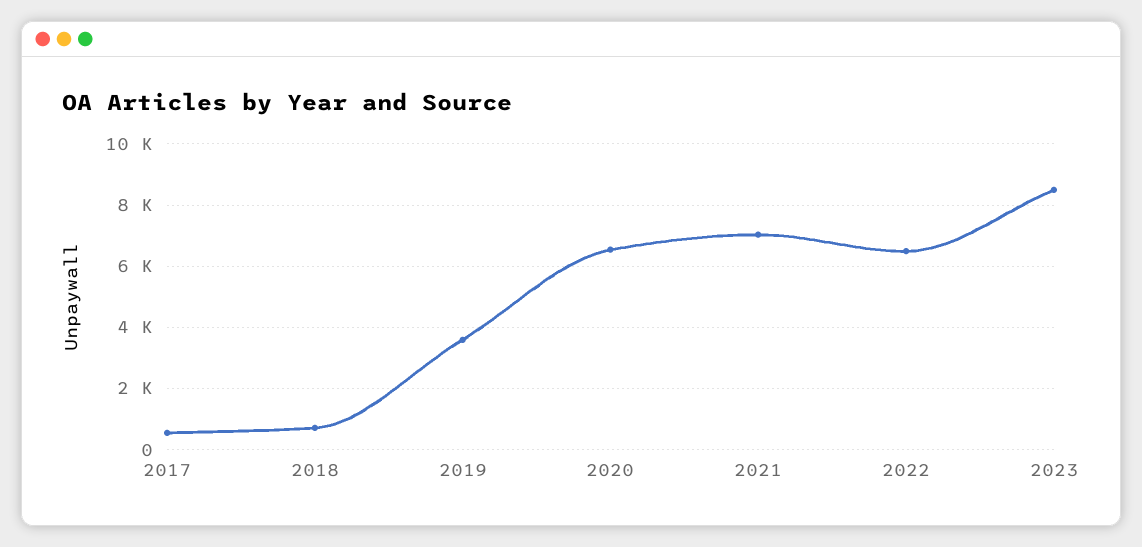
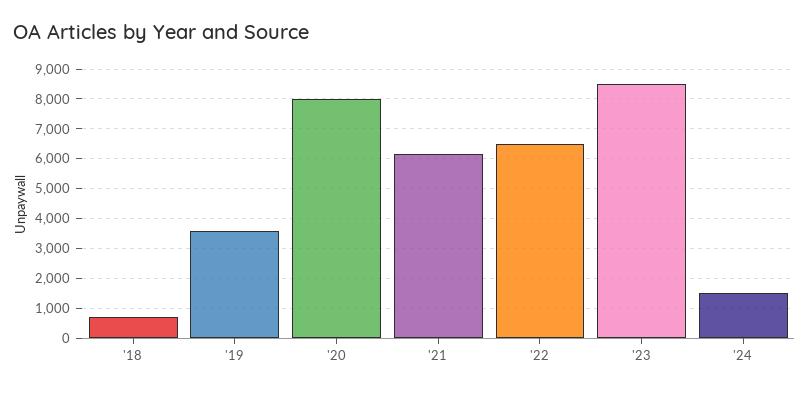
2017: 600 -> none
2020: 6600 -> 8000
2021: 7000 -> 6250
'24: none -> 1500

